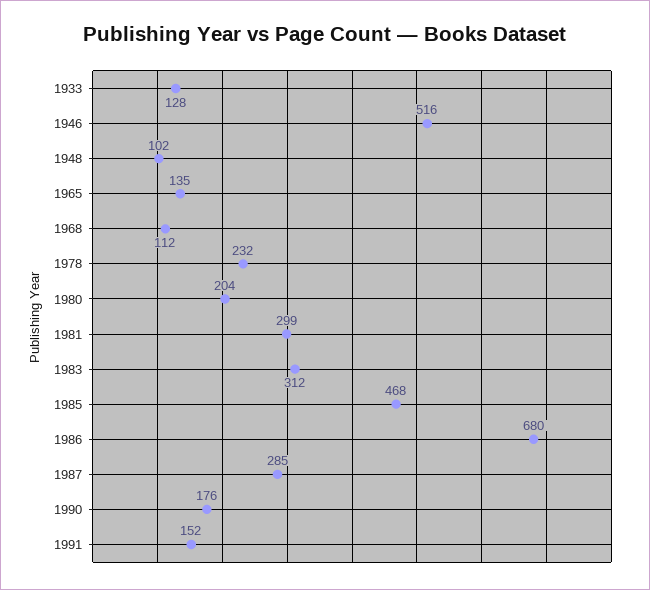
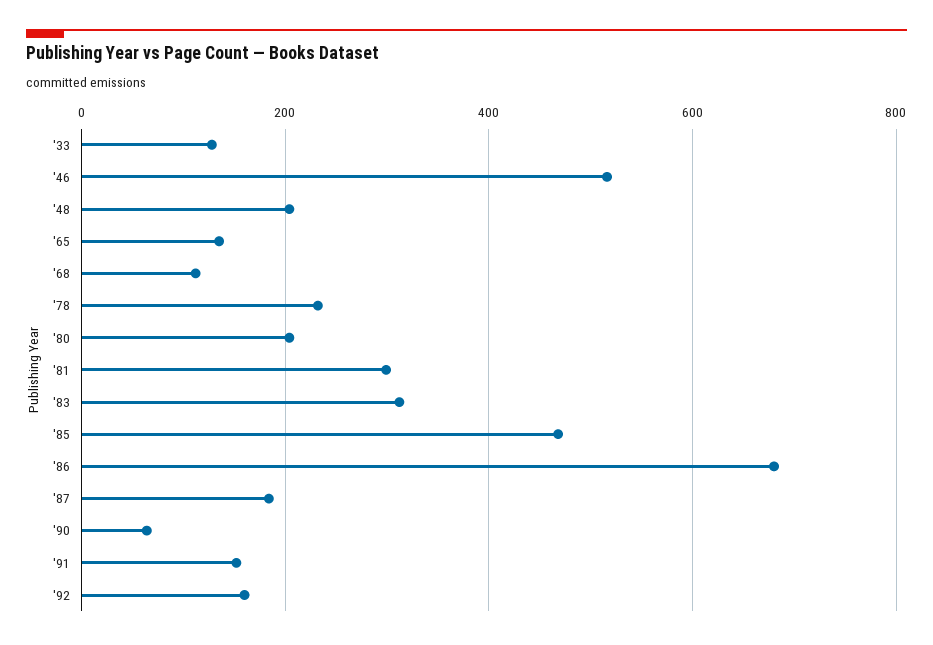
1948: 102 -> 200
1987: 285 -> 180
1990: 176 -> 60
'92: none -> 160

